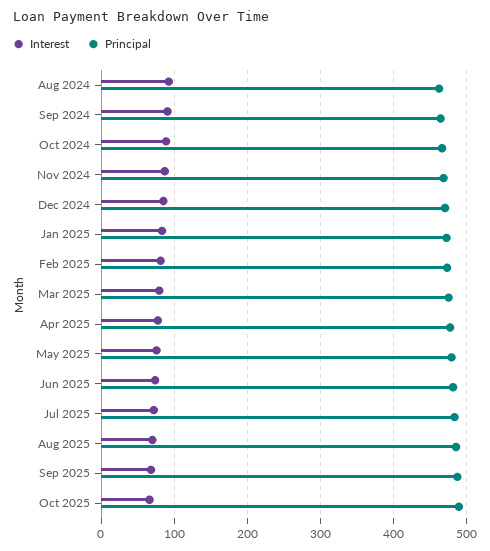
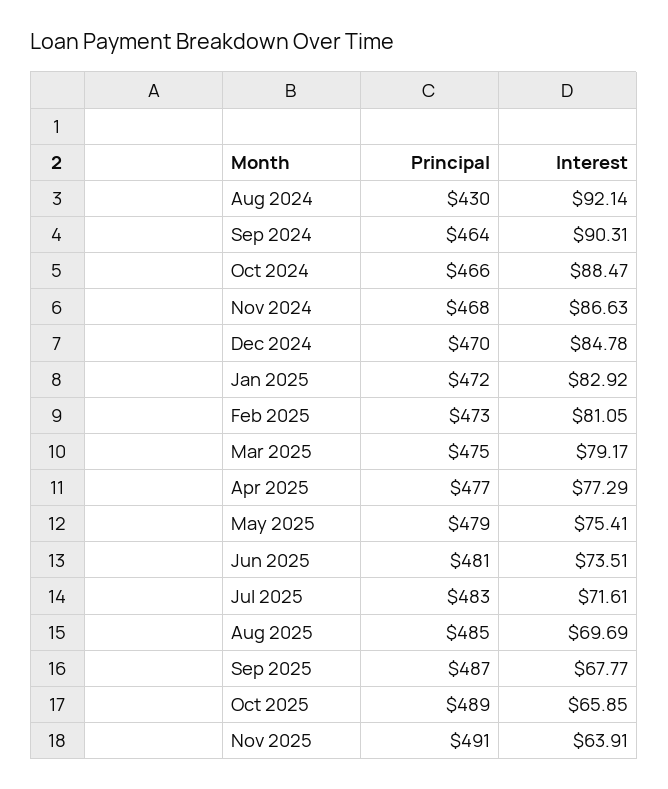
Principal, Aug 2024: 460 -> 430
Principal, Nov 2025: none -> 491
Interest, Nov 2025: none -> 63.91

